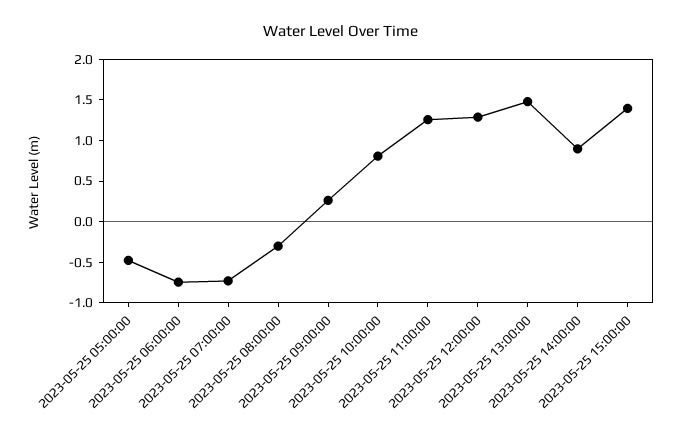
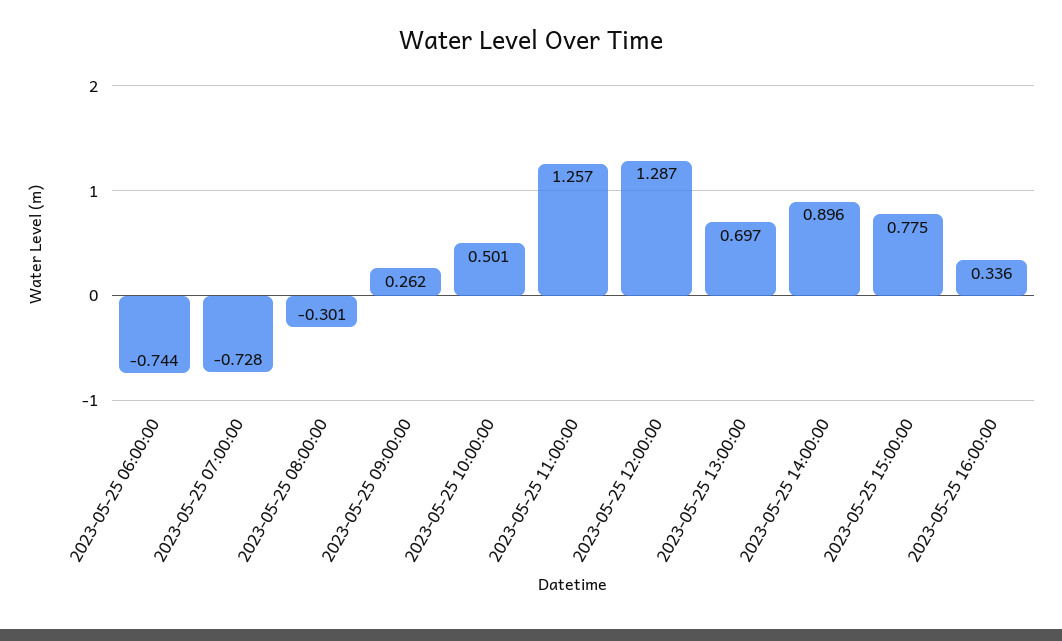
2023-05-25 05:00:00: -0.5 -> none
2023-05-25 10:00:00: 0.8 -> 0.501
2023-05-25 13:00:00: 1.5 -> 0.697
2023-05-25 15:00:00: 1.4 -> 0.775
2023-05-25 16:00:00: none -> 0.336

